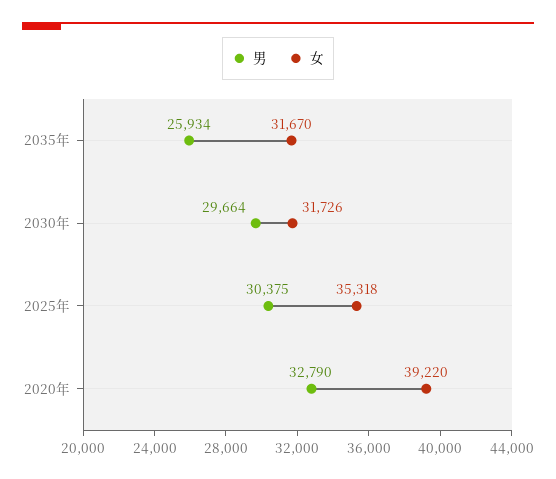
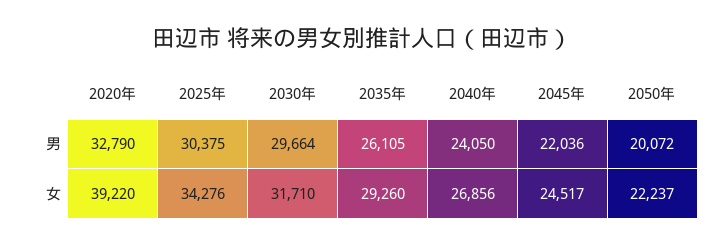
男, 2035年: 25934 -> 26105
女, 2035年: 31670 -> 29260
女, 2030年: 31726 -> 31710
女, 2025年: 35318 -> 34276
男, 2040年: none -> 24050
男, 2045年: none -> 22036
男, 2050年: none -> 20072
女, 2040年: none -> 26856
女, 2045年: none -> 24517
女, 2050年: none -> 22237

